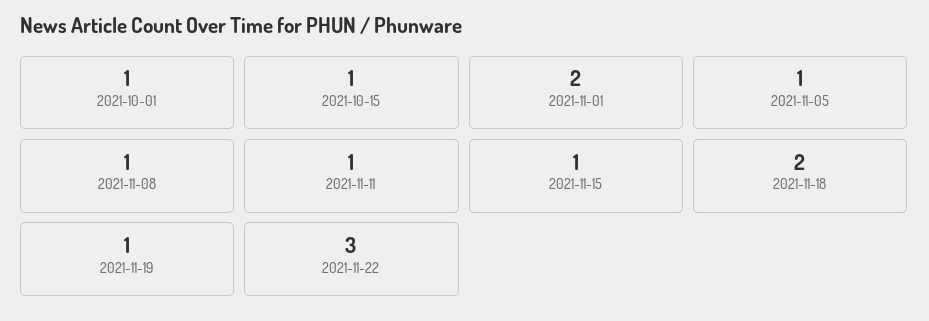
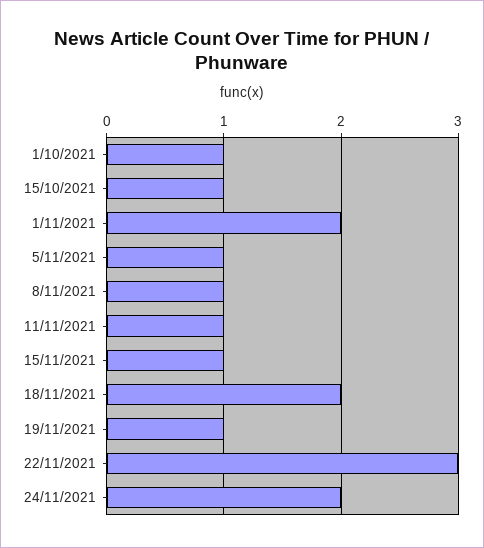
24/11/2021: none -> 2

